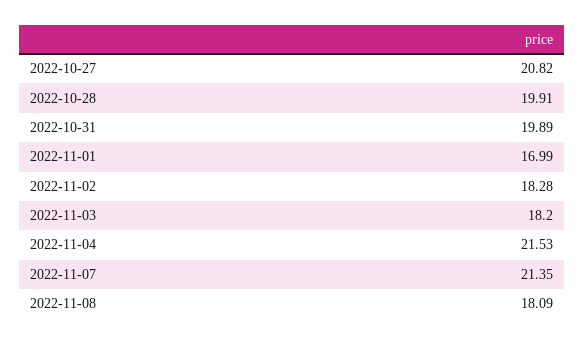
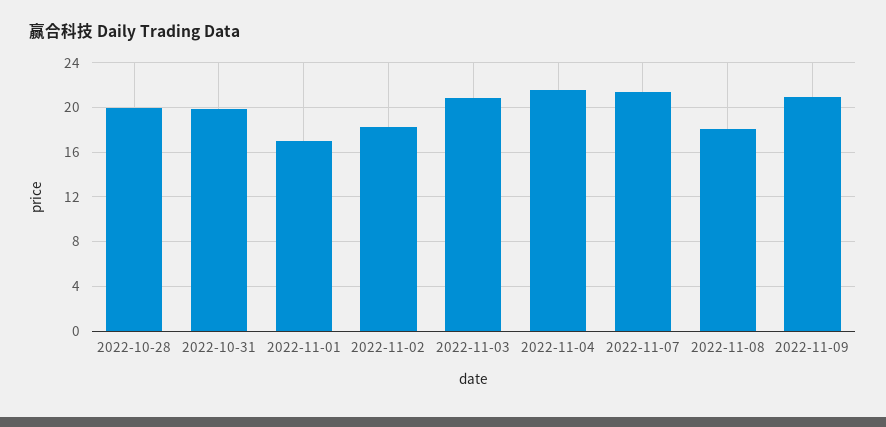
2022-10-27: 20.82 -> none
2022-11-03: 18.2 -> 21
2022-11-09: none -> 21

